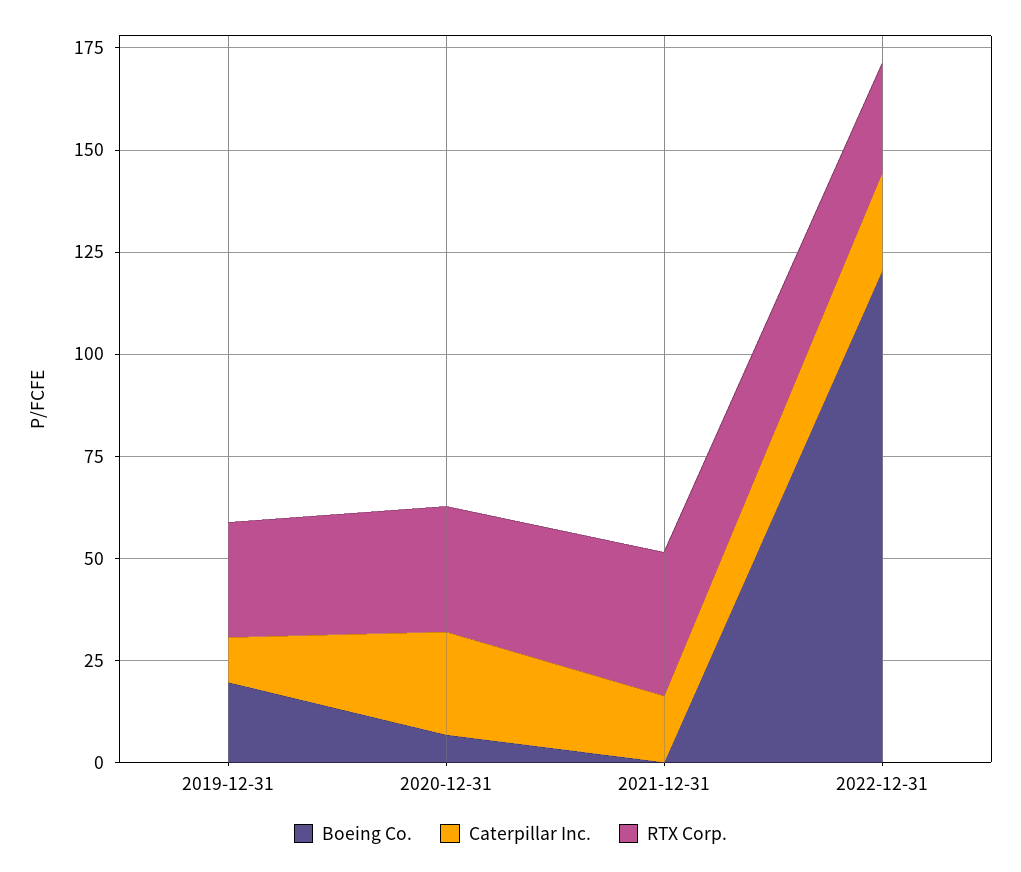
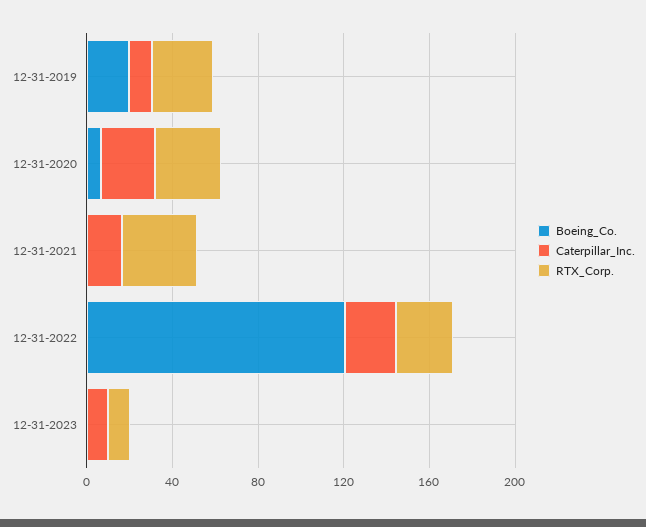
Boeing Co., 12-31-2023: none -> 0
Caterpillar Inc., 12-31-2023: none -> 10
RTX Corp., 12-31-2023: none -> 10

